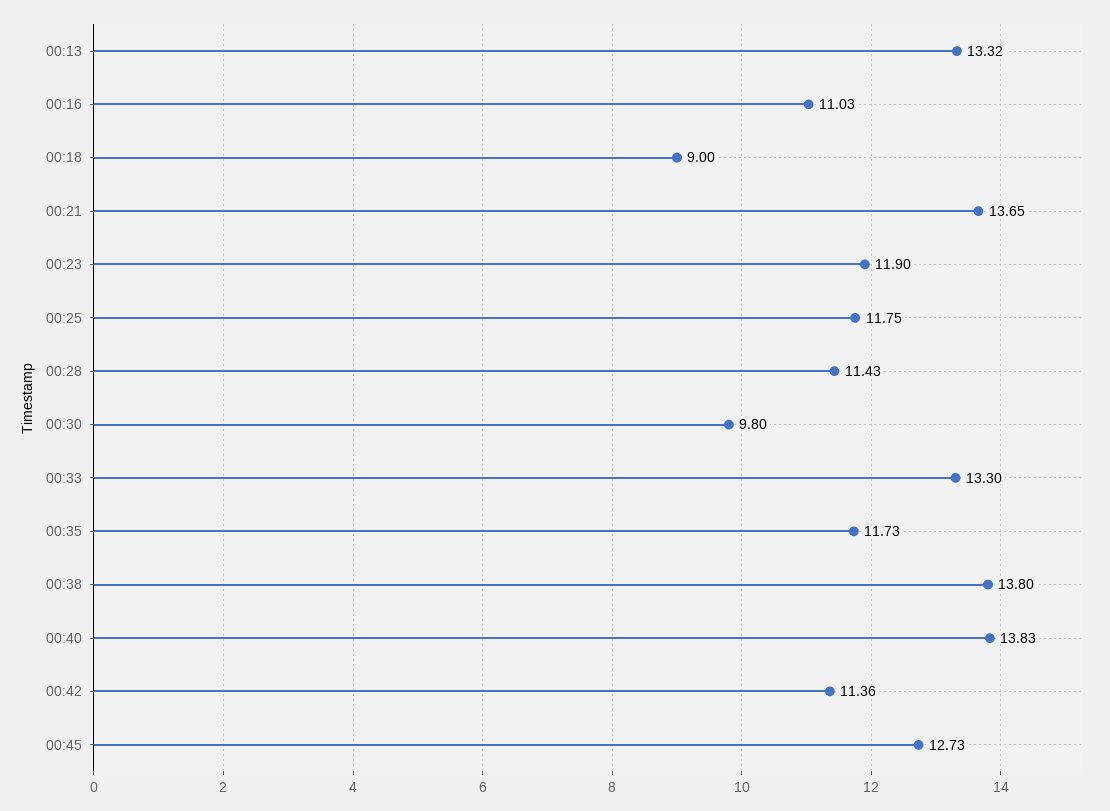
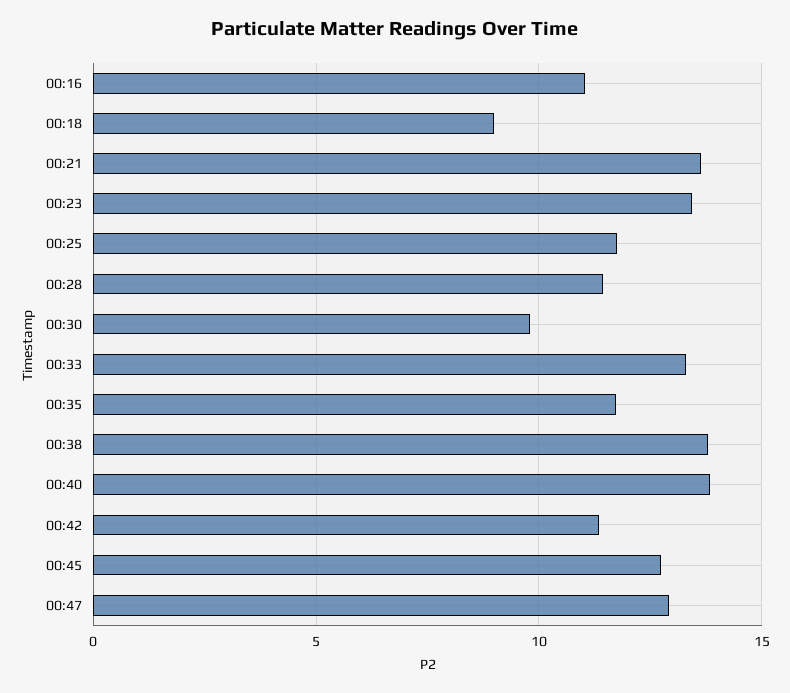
00:13: 13.32 -> none
00:23: 11.9 -> 13.5
00:47: none -> 13

